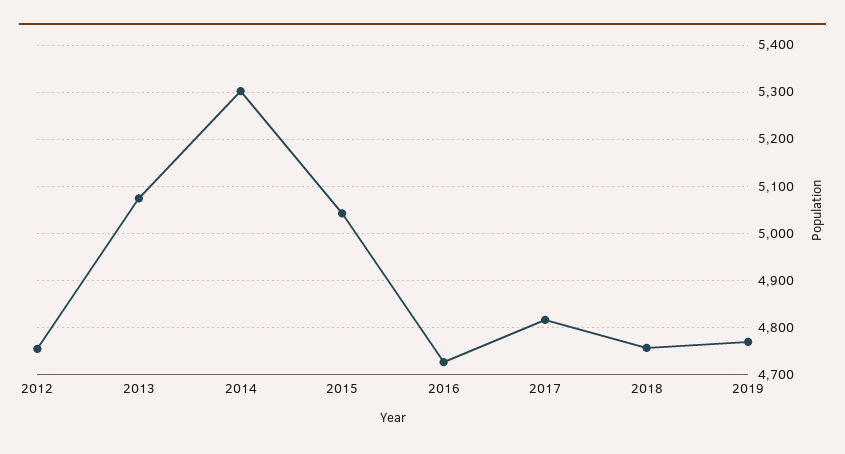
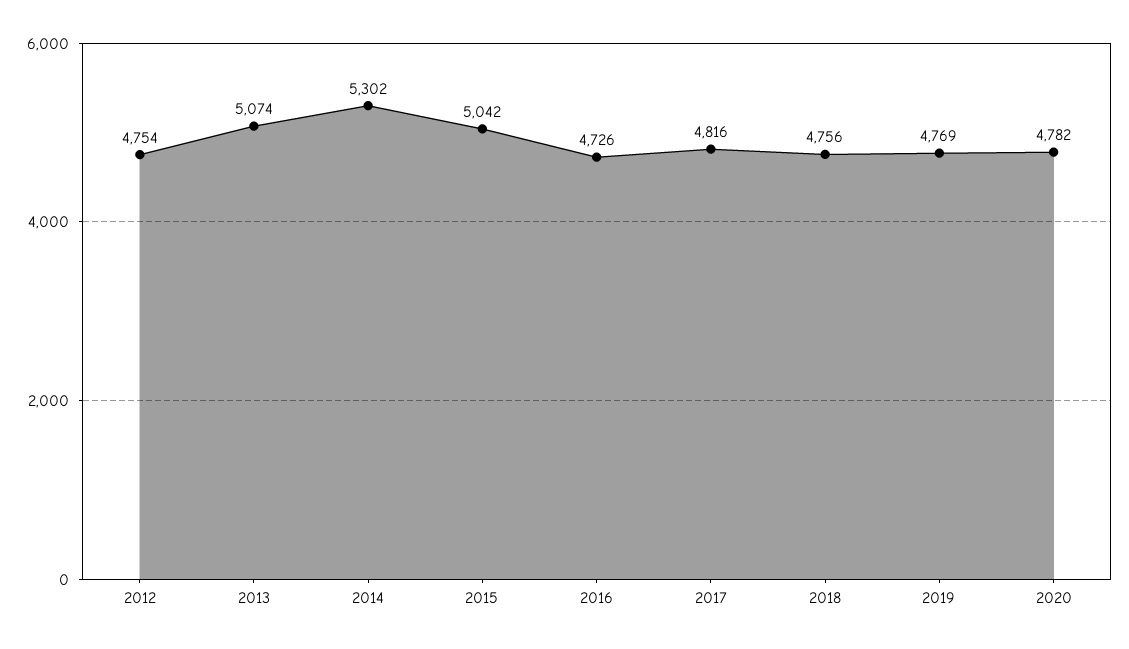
2020: none -> 4782

